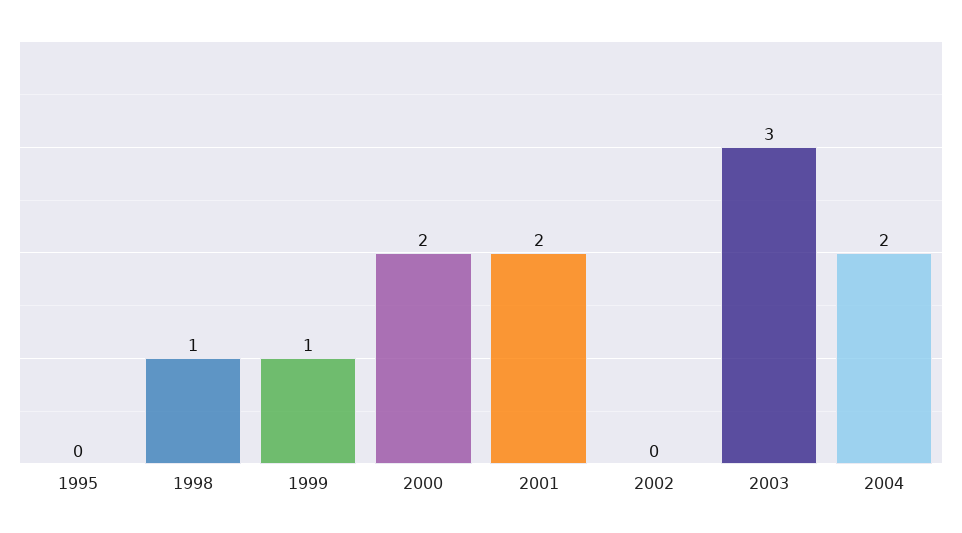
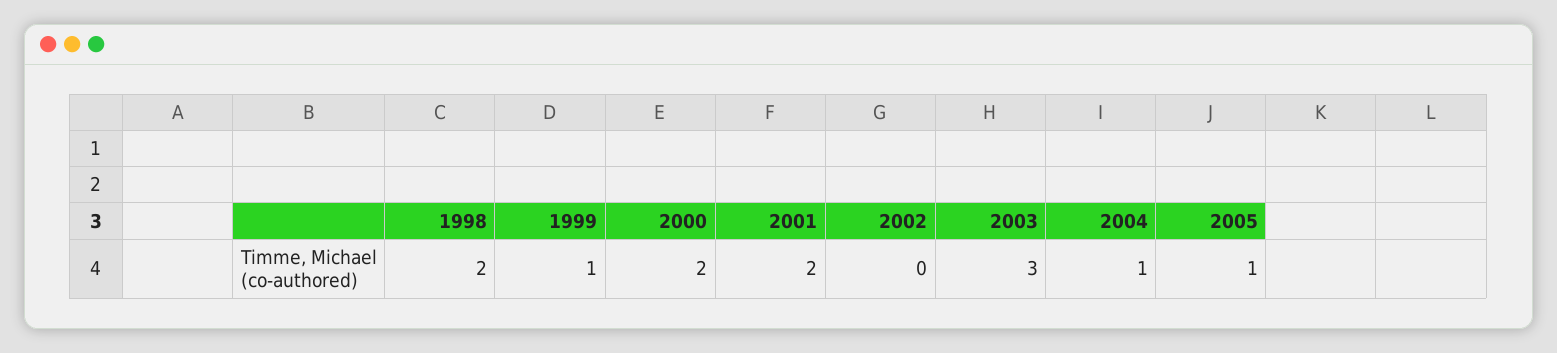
1995: 0 -> none
1998: 1 -> 2
2004: 2 -> 1
2005: none -> 1

